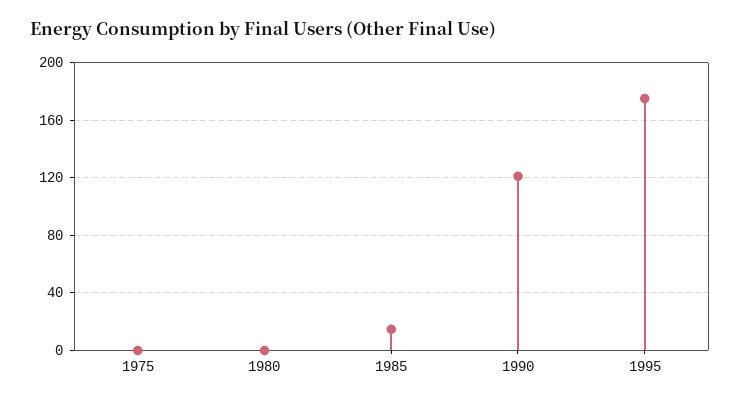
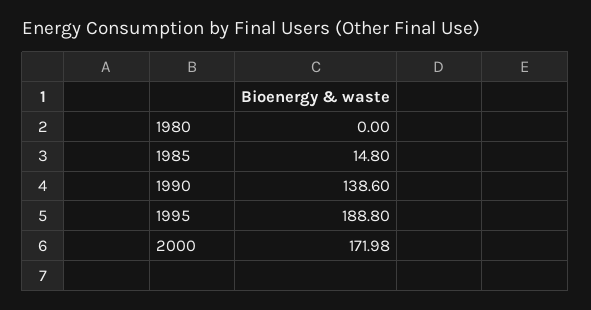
1975: 0 -> none
1990: 120 -> 138.6
1995: 175 -> 188.8
2000: none -> 171.98

